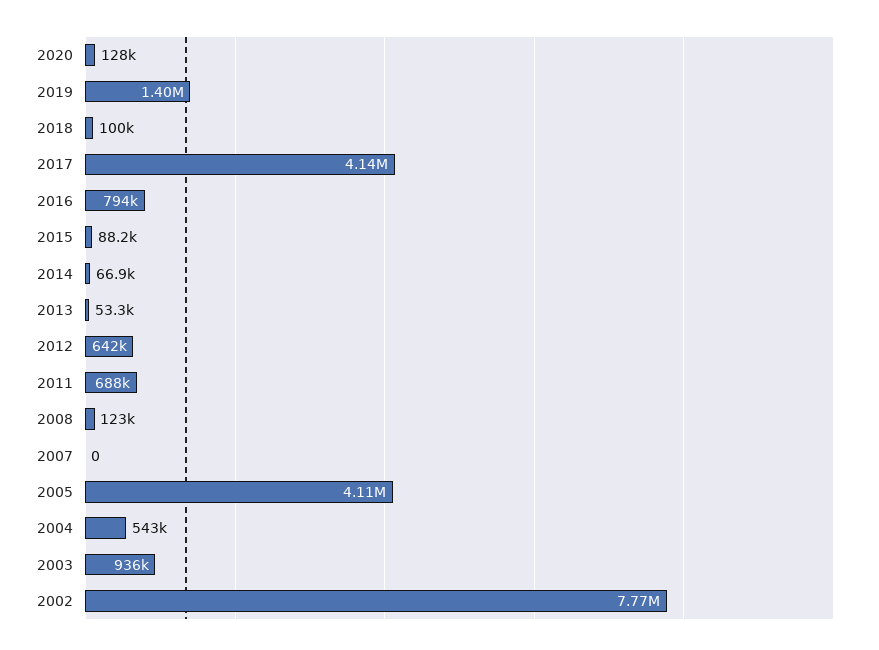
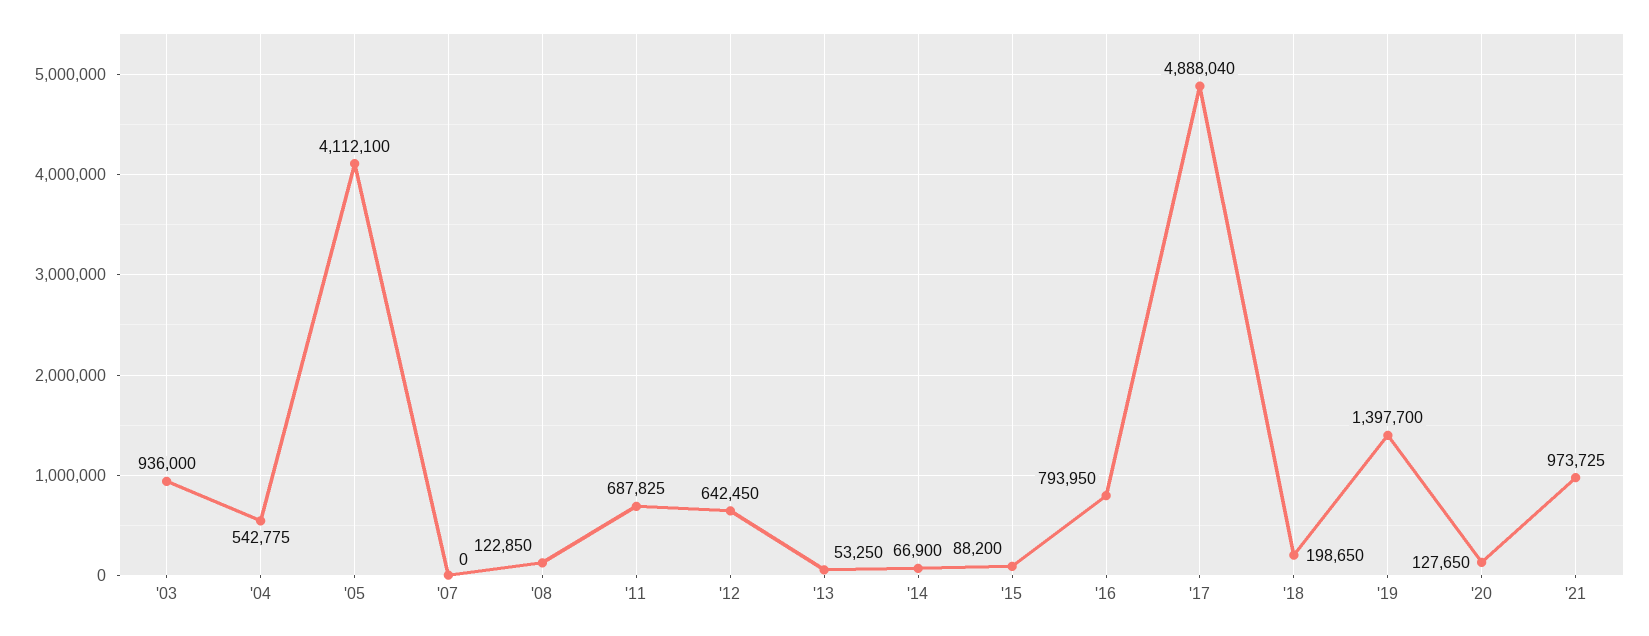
2018: 100000 -> 198650
2017: 4140000 -> 4888040
2002: 7770000 -> none
'21: none -> 973725

